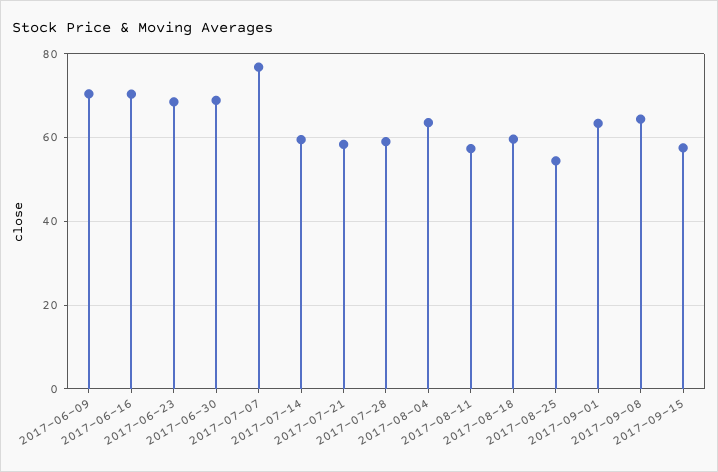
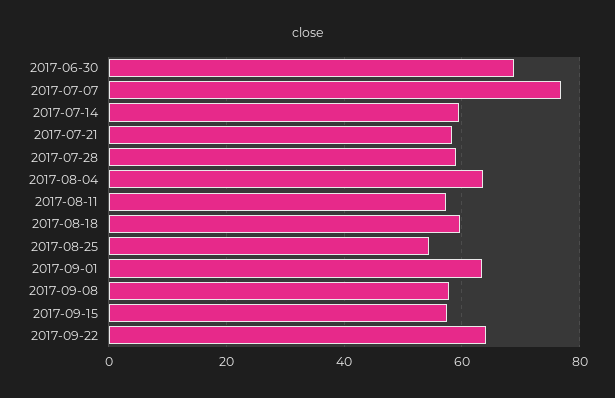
2017-06-09: 70 -> none
2017-06-16: 70 -> none
2017-06-23: 68 -> none
2017-09-08: 64 -> 58
2017-09-22: none -> 64

